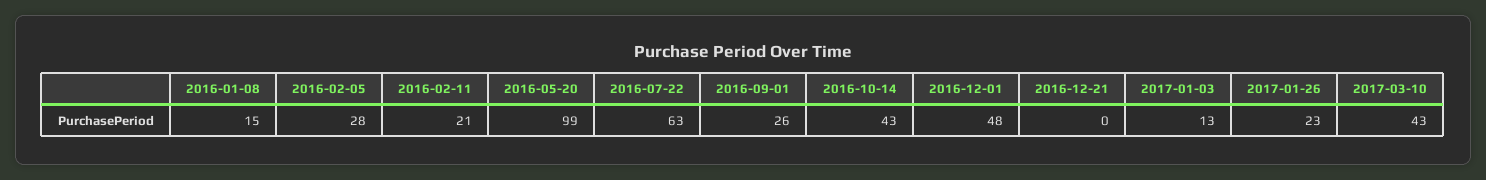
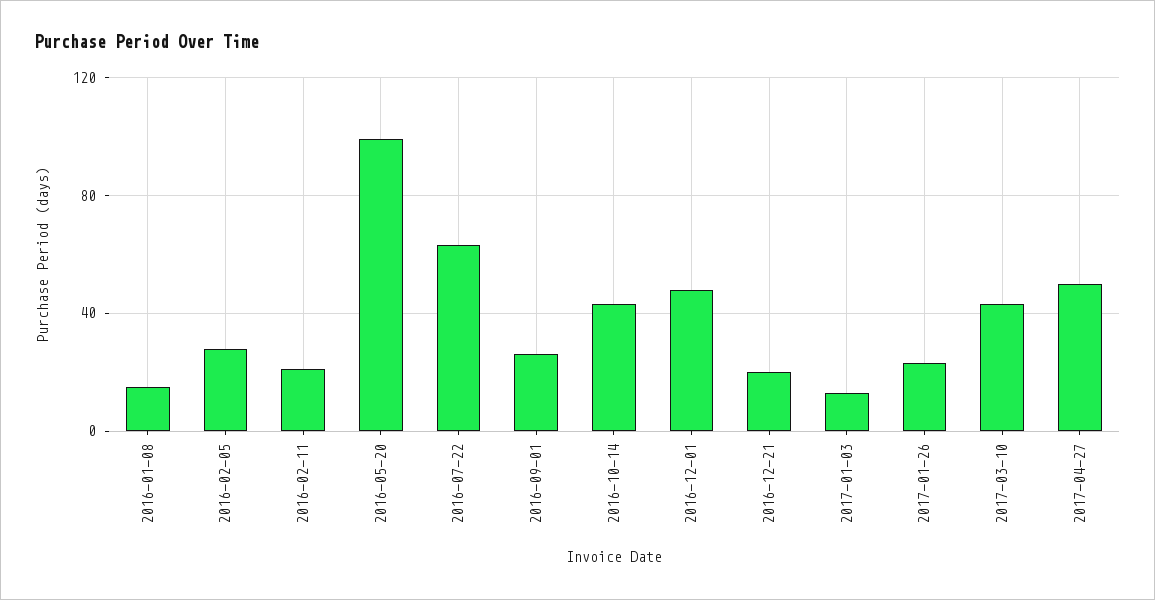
2016-12-21: 0 -> 20
2017-04-27: none -> 50

